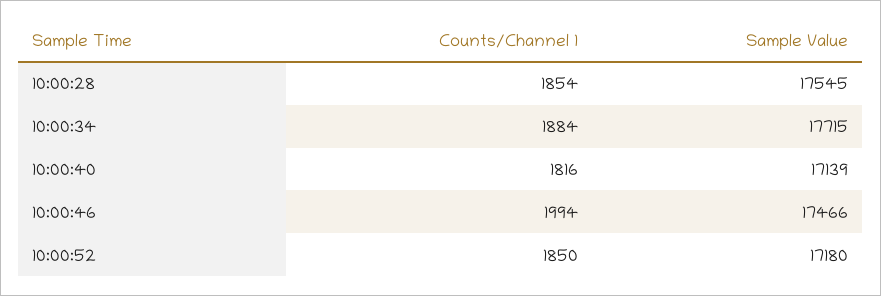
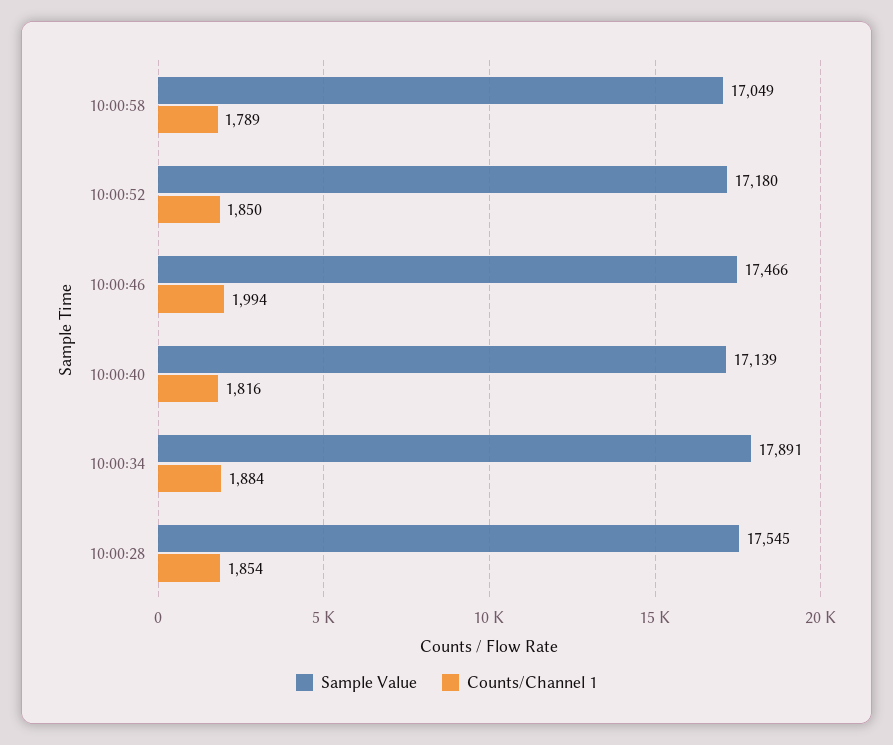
Sample Value, 10:00:34: 17715 -> 17891
Sample Value, 10:00:58: none -> 17049
Counts/Channel 1, 10:00:58: none -> 1789

